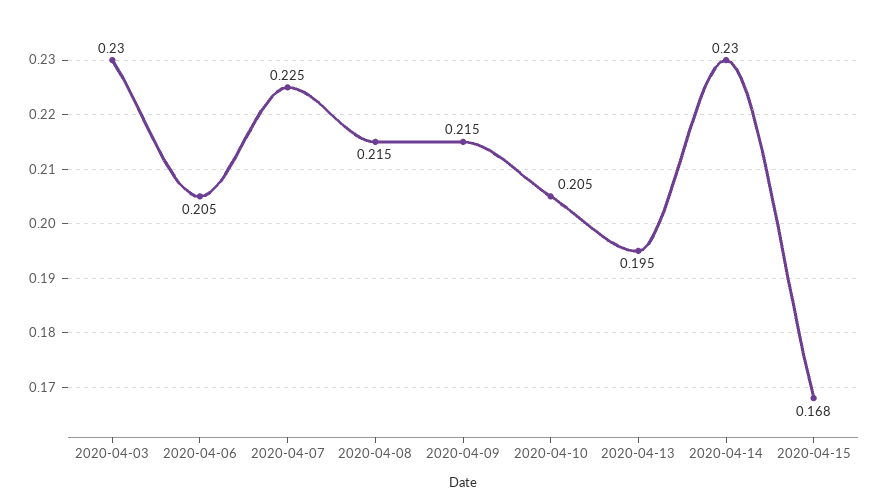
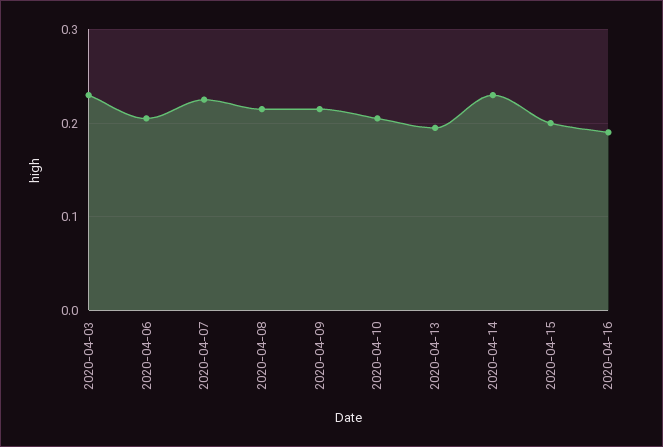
2020-04-15: 0.168 -> 0.2
2020-04-16: none -> 0.19

